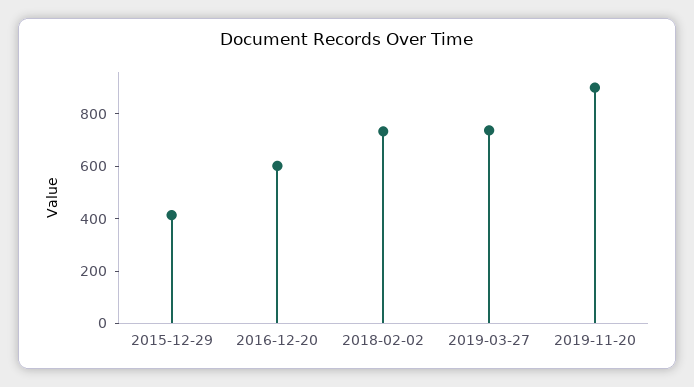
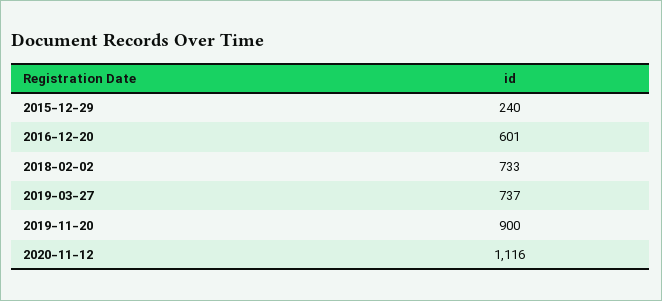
2015-12-29: 400 -> 240
2020-11-12: none -> 1116

